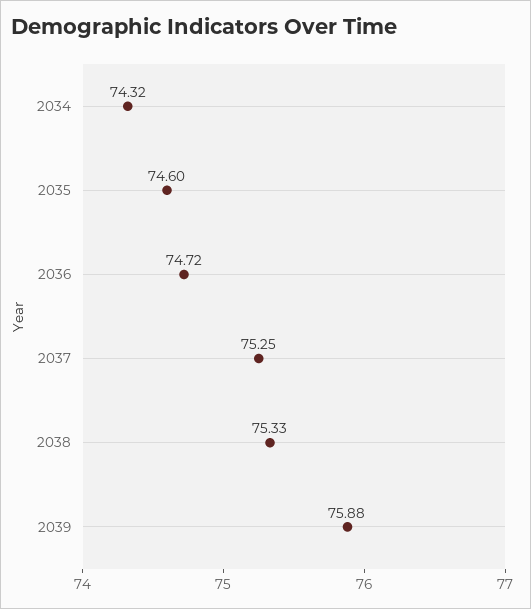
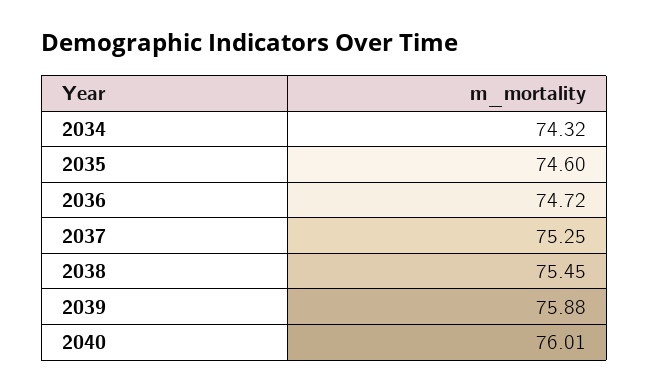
2038: 75.33 -> 75.45
2040: none -> 76.01

